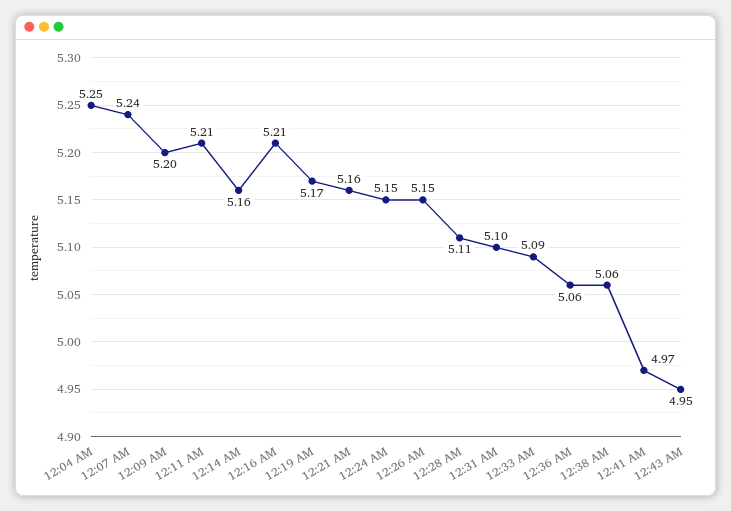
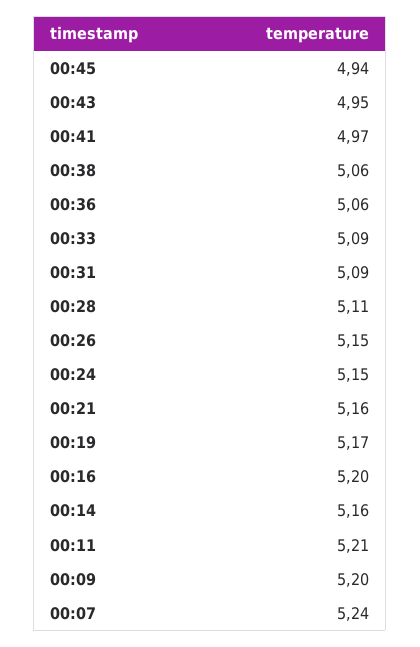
12:04 AM: 5.25 -> none
12:16 AM: 5.21 -> 5.2
12:31 AM: 5.1 -> 5.09
00:45: none -> 4.94

